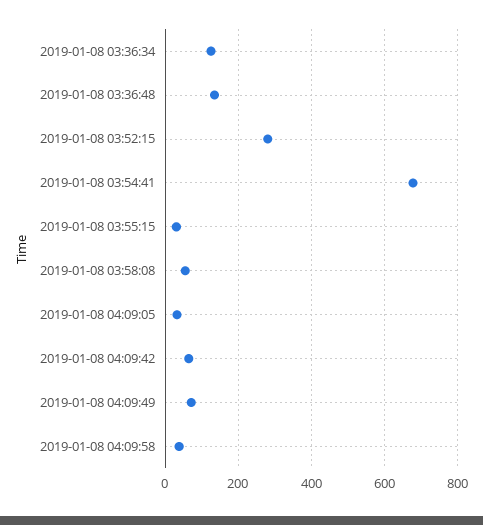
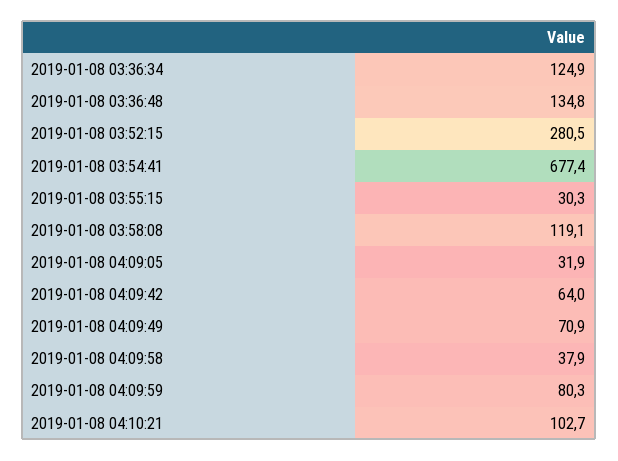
2019-01-08 03:58:08: 60 -> 119.1
2019-01-08 04:09:59: none -> 80.3
2019-01-08 04:10:21: none -> 102.7

